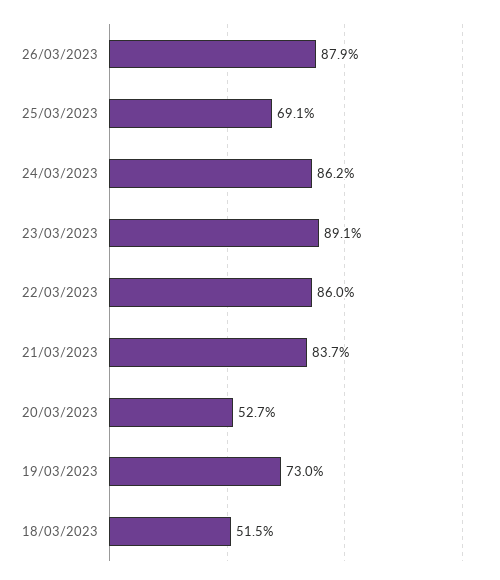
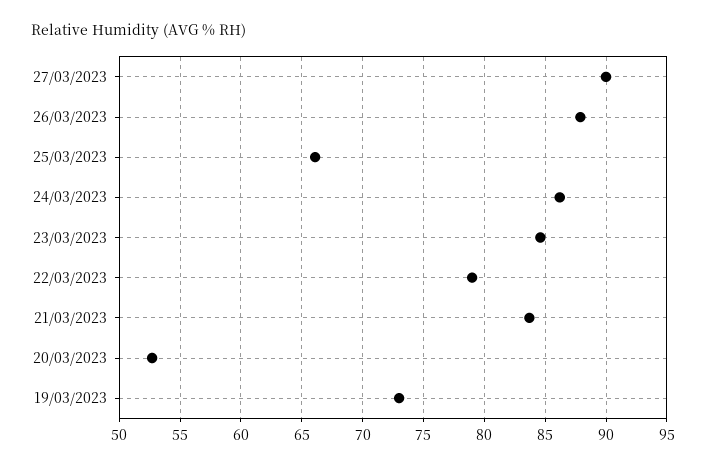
25/03/2023: 69.1 -> 66
23/03/2023: 89.1 -> 84.5
22/03/2023: 86 -> 79
18/03/2023: 51.5 -> none
27/03/2023: none -> 90

